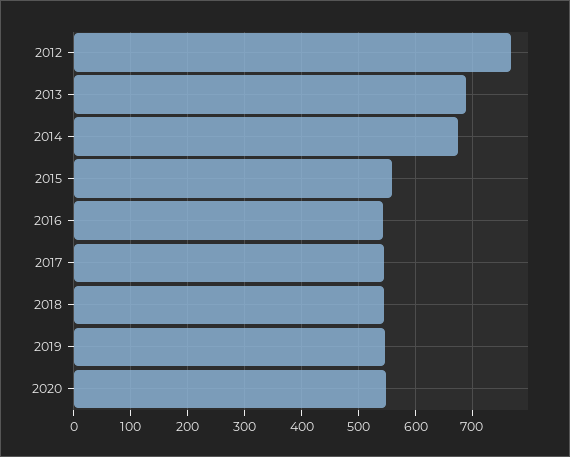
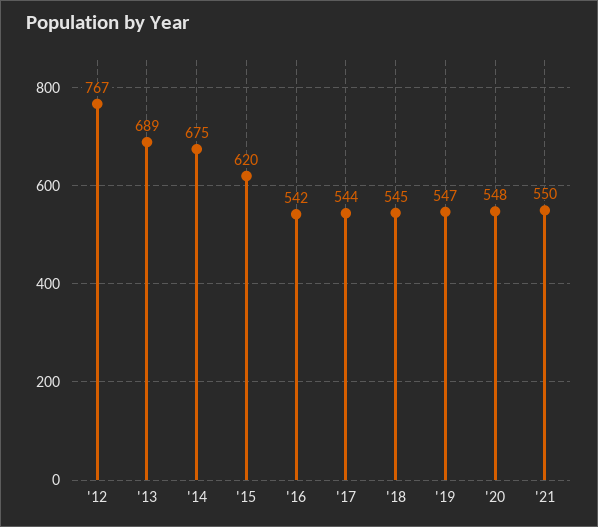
2015: 560 -> 620
'21: none -> 550

